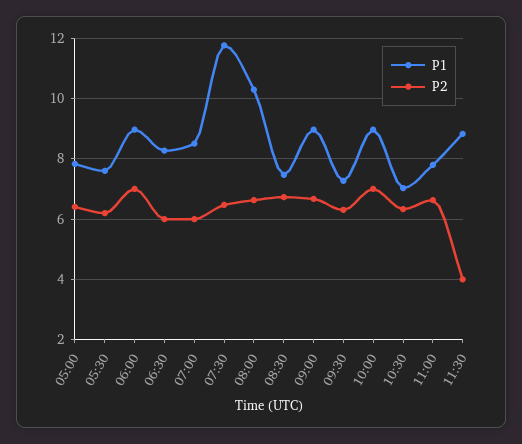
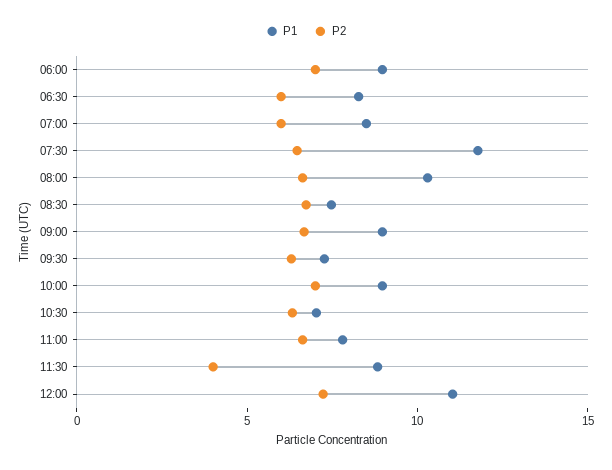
P1, 05:00: 7.8 -> none
P2, 05:00: 6.4 -> none
P1, 05:30: 7.6 -> none
P2, 05:30: 6.2 -> none
P1, 12:00: none -> 11
P2, 12:00: none -> 7

